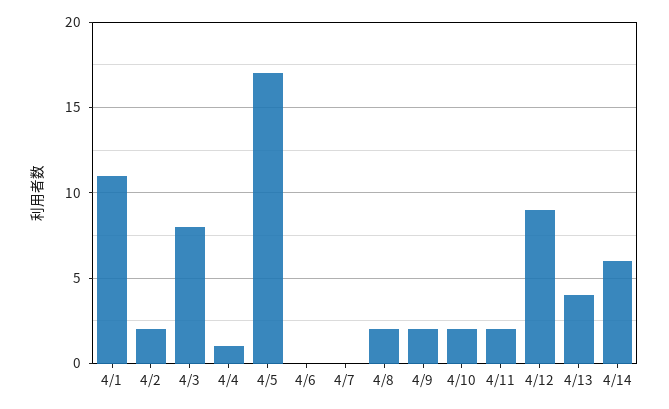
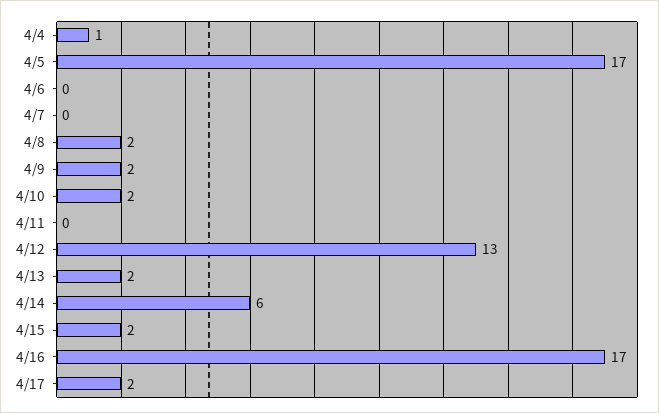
4/1: 11 -> none
4/2: 2 -> none
4/3: 8 -> none
4/11: 2 -> 0
4/12: 9 -> 13
4/13: 4 -> 2
4/15: none -> 2
4/16: none -> 17
4/17: none -> 2

